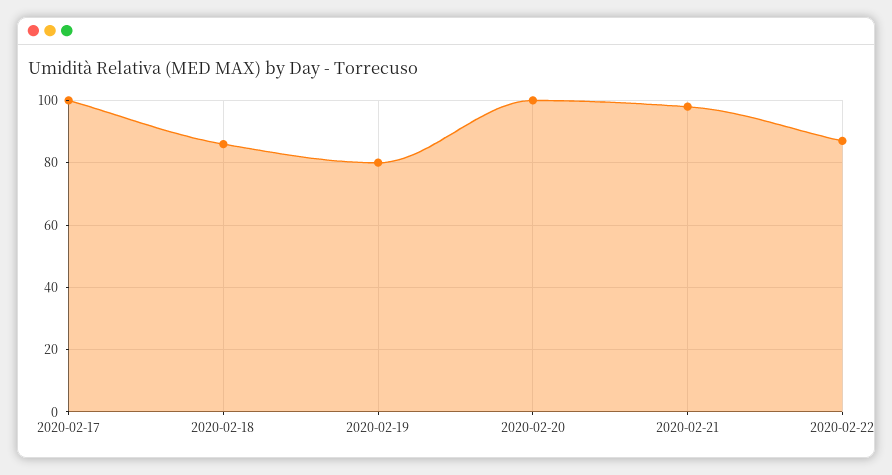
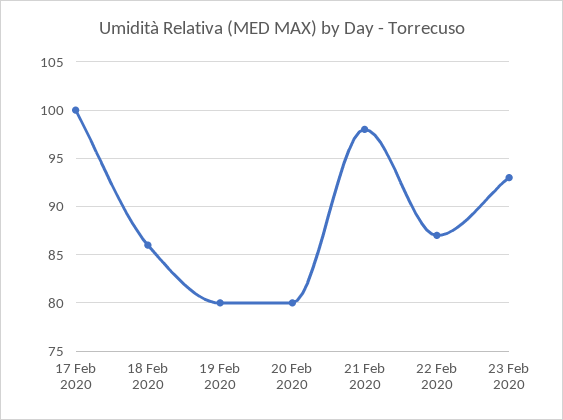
2020-02-20: 100 -> 80
23 Feb 2020: none -> 93

